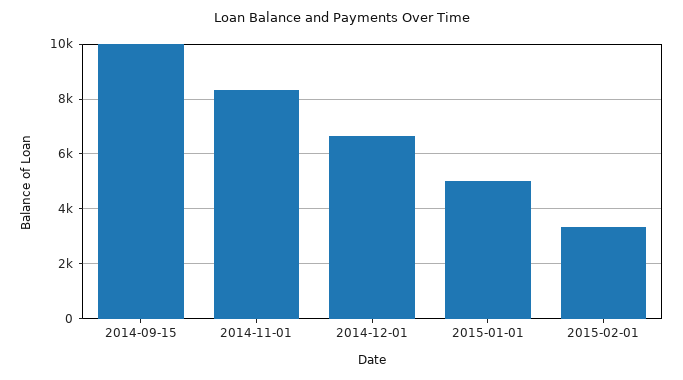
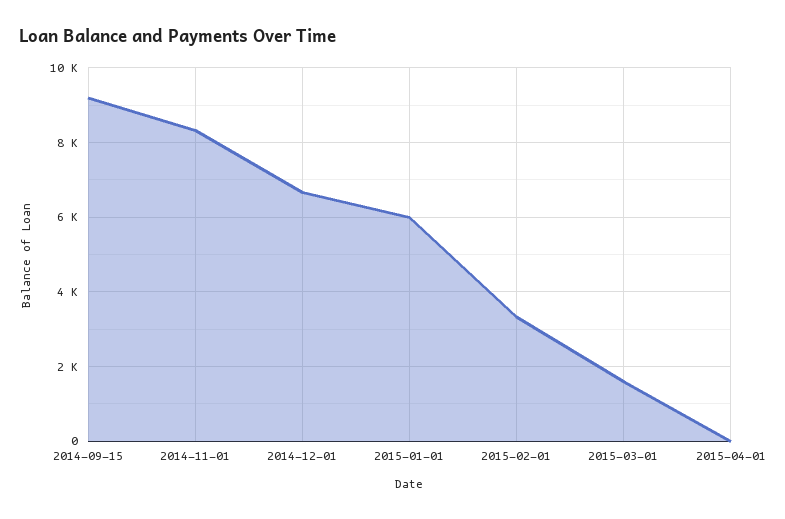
2014-09-15: 10000 -> 9200
2015-01-01: 5000 -> 6000
2015-03-01: none -> 1600
2015-04-01: none -> 0

